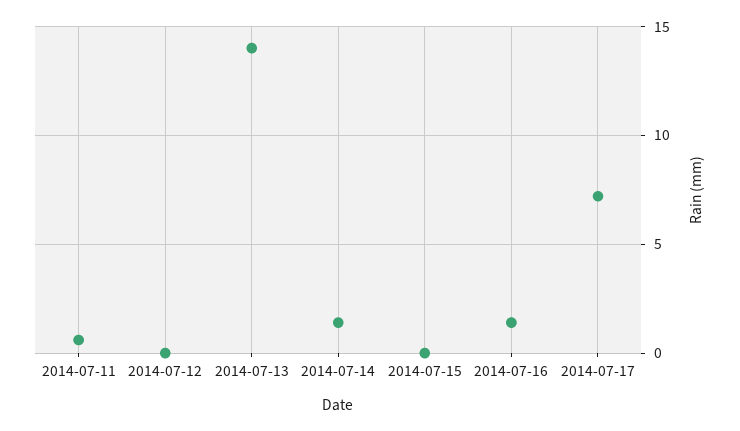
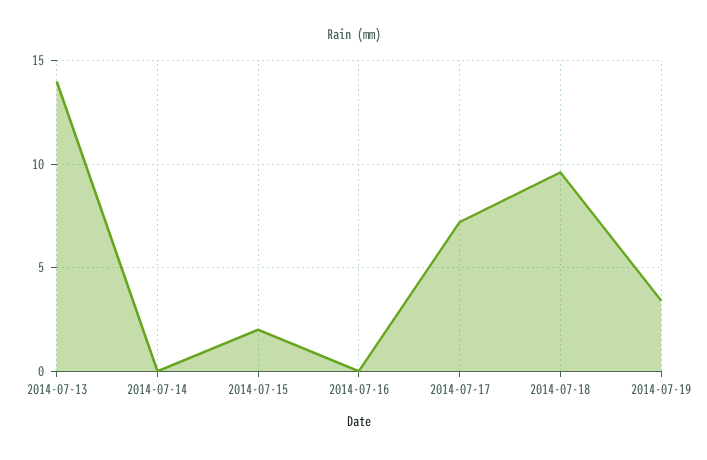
2014-07-11: 0.5 -> none
2014-07-12: 0 -> none
2014-07-14: 1.5 -> 0
2014-07-15: 0 -> 2
2014-07-16: 1.5 -> 0
2014-07-18: none -> 9.5
2014-07-19: none -> 3.5

